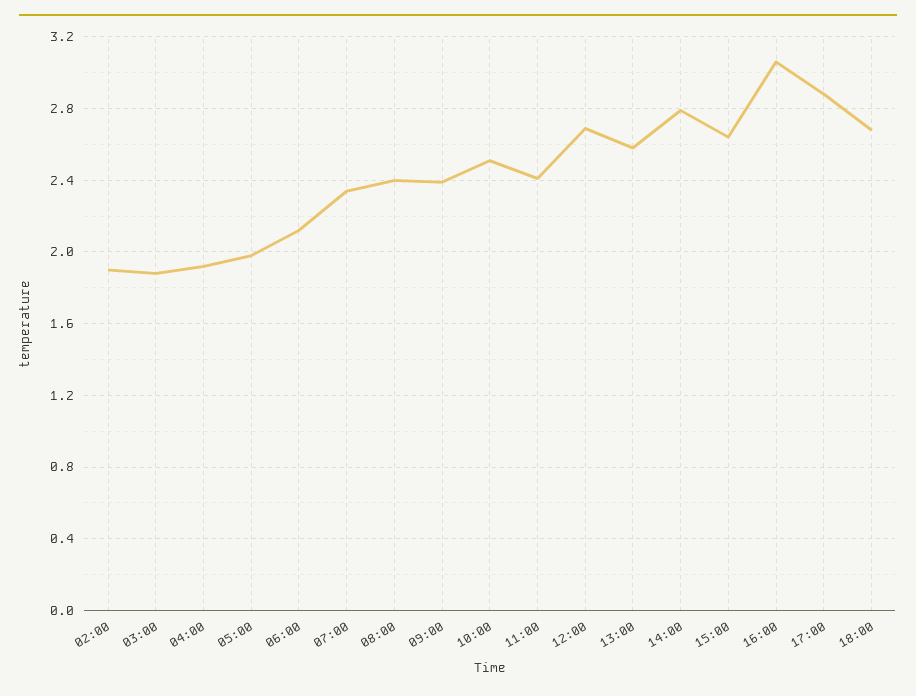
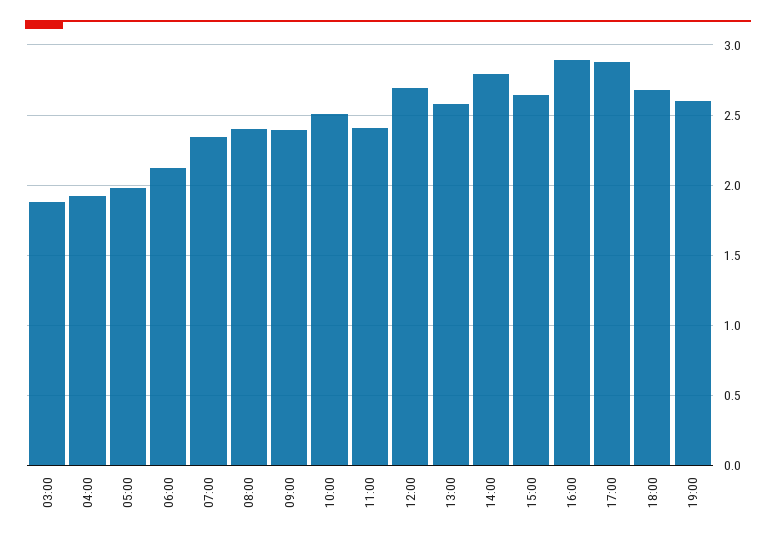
02:00: 1.9 -> none
16:00: 3.05 -> 2.9
19:00: none -> 2.6

